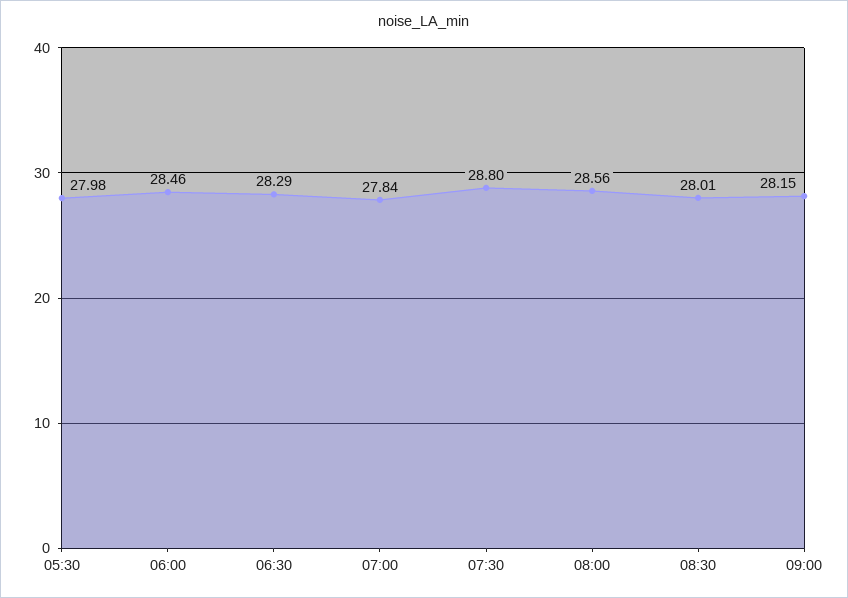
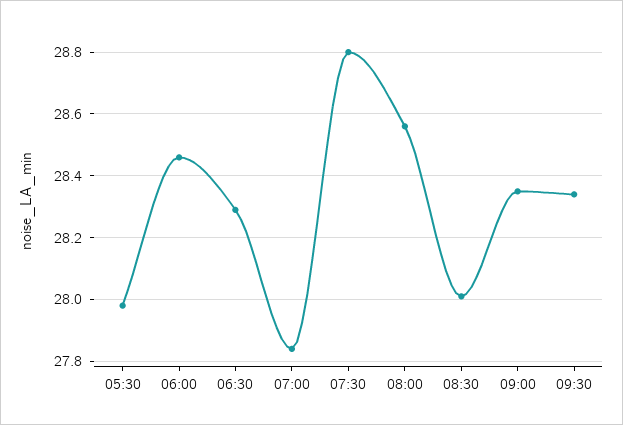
09:00: 28.15 -> 28.35
09:30: none -> 28.35

